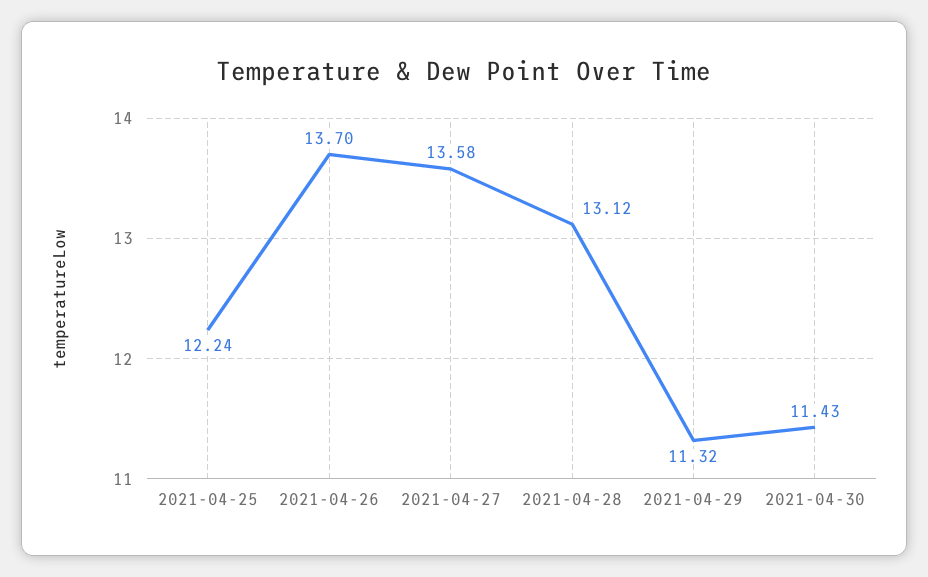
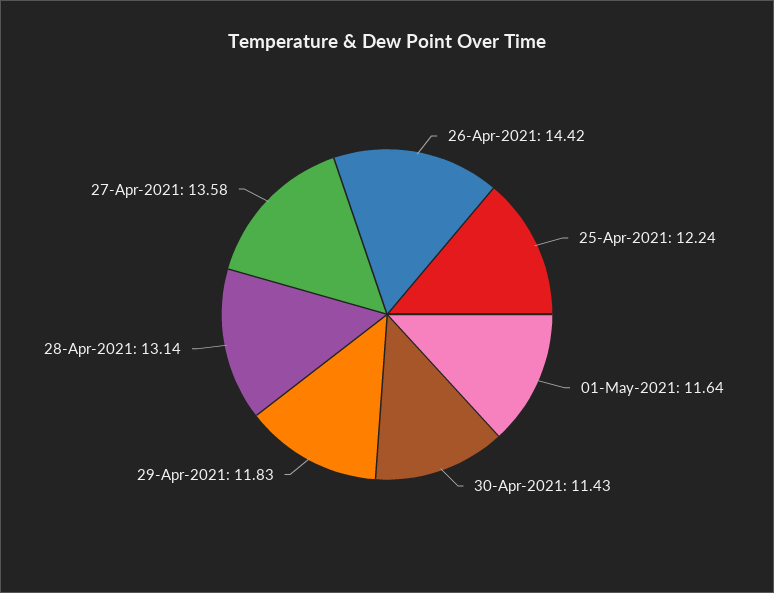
2021-04-26: 13.7 -> 14.42
2021-04-28: 13.12 -> 13.14
2021-04-29: 11.32 -> 11.83
01-May-2021: none -> 11.64

